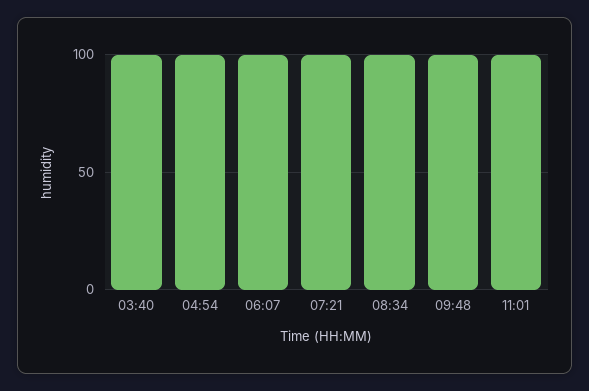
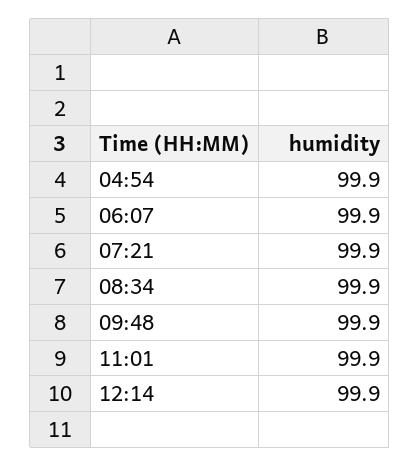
03:40: 100 -> none
12:14: none -> 99.9

